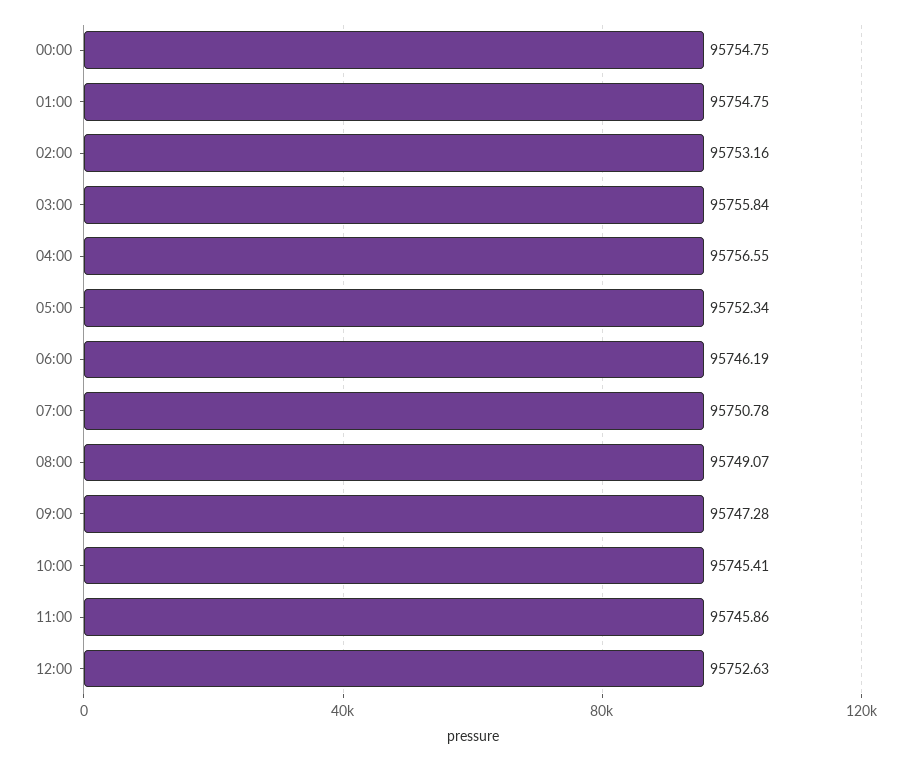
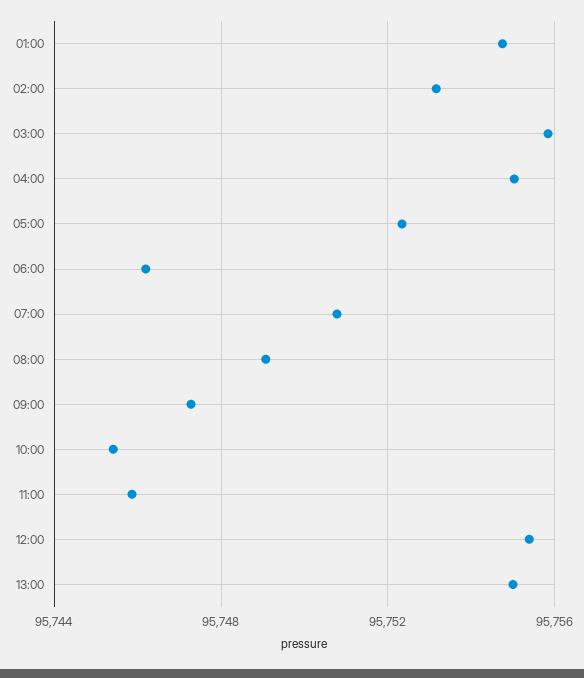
00:00: 95754.75 -> none
04:00: 95756.55 -> 95755
12:00: 95752.63 -> 95755.5
13:00: none -> 95755

